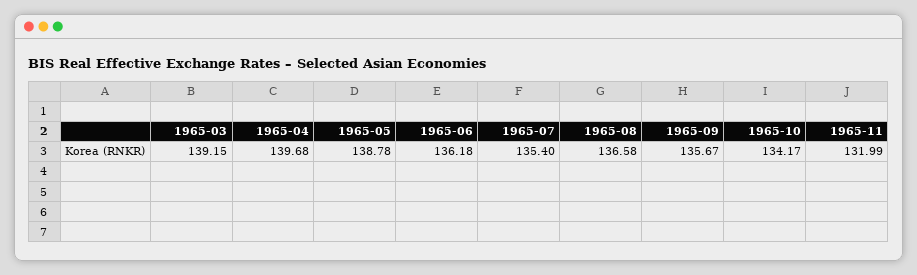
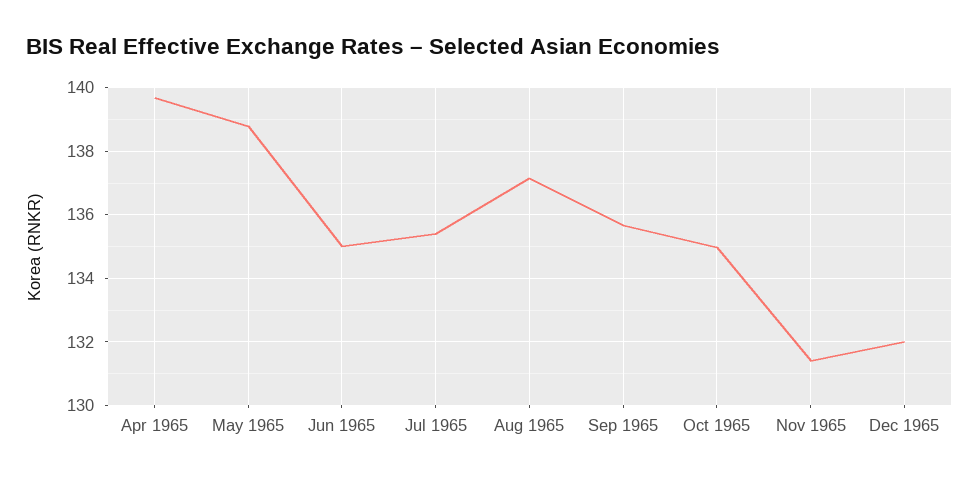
1965-03: 139.15 -> none
1965-06: 136.18 -> 135
1965-08: 136.58 -> 137.2
1965-10: 134.17 -> 135
1965-11: 131.99 -> 131.4
Dec 1965: none -> 132

